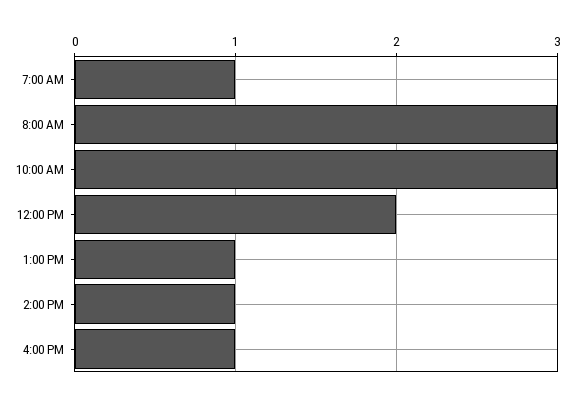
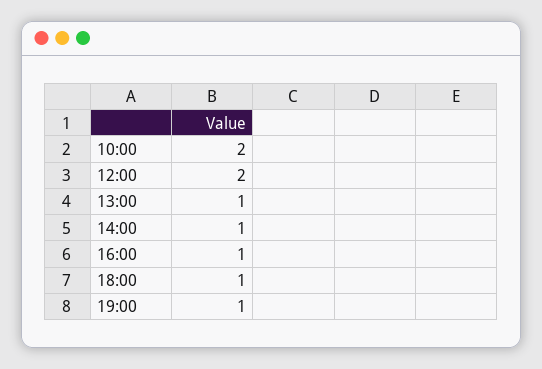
7:00 AM: 1 -> none
8:00 AM: 3 -> none
10:00 AM: 3 -> 2
18:00: none -> 1
19:00: none -> 1

